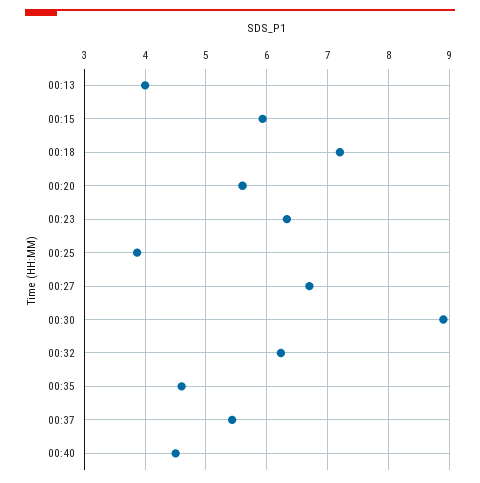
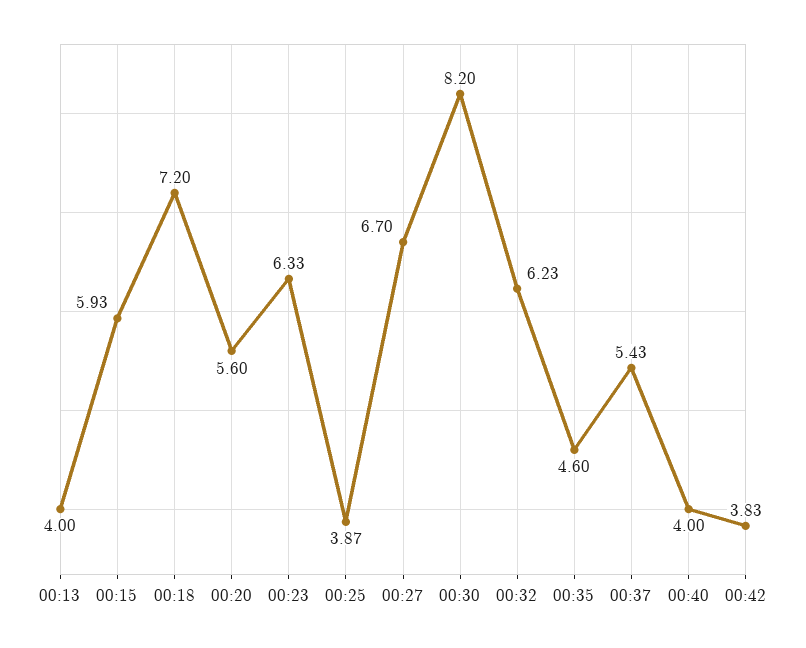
00:30: 8.9 -> 8.2
00:40: 4.5 -> 4
00:42: none -> 3.83

